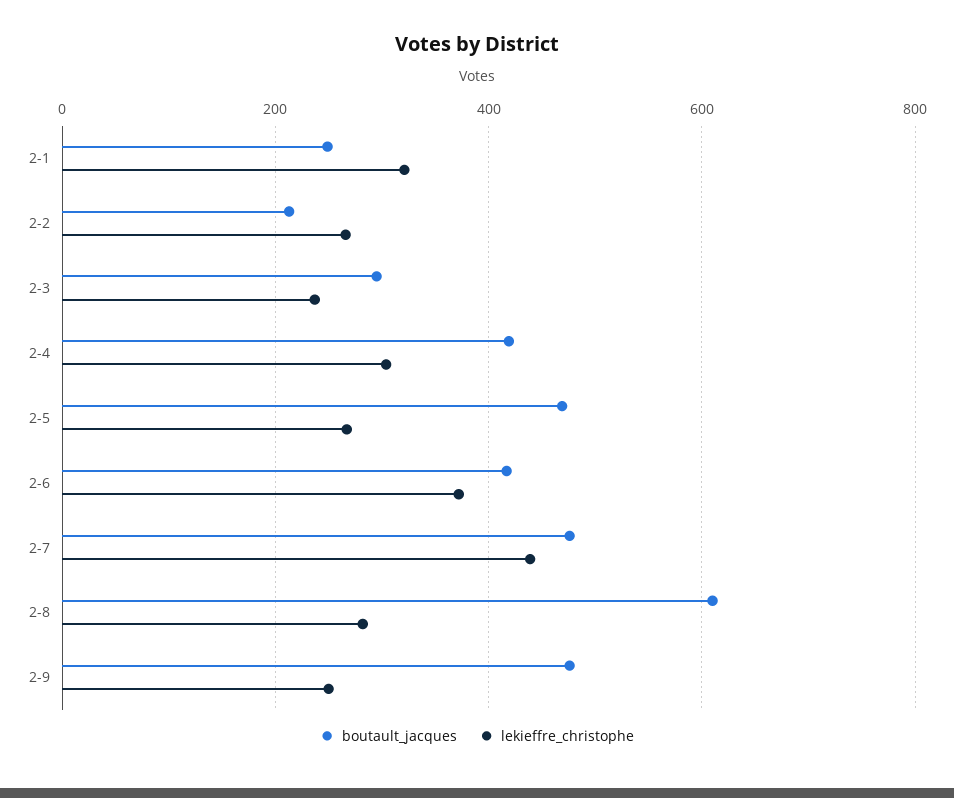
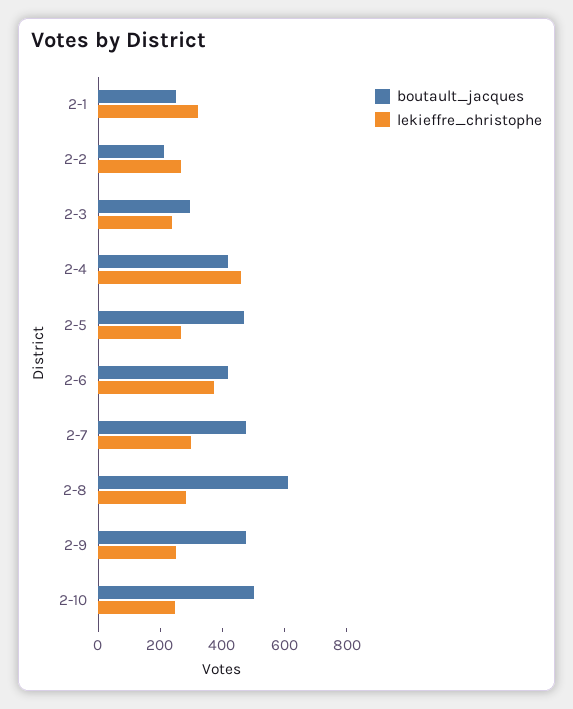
lekieffre_christophe, 2-4: 300 -> 450
lekieffre_christophe, 2-7: 440 -> 300
boutault_jacques, 2-10: none -> 500
lekieffre_christophe, 2-10: none -> 250

